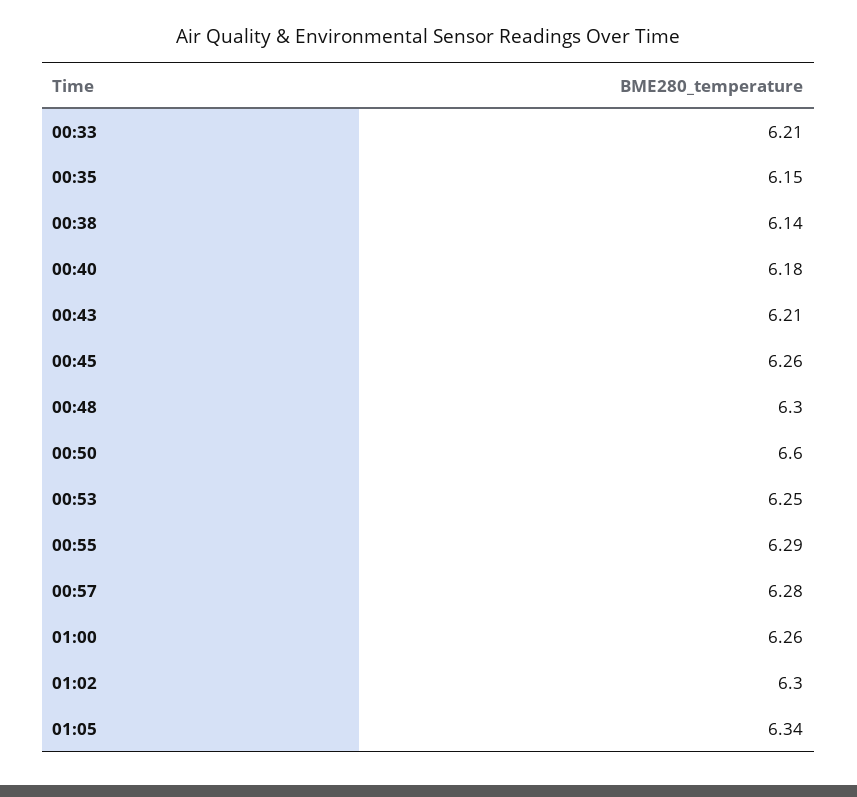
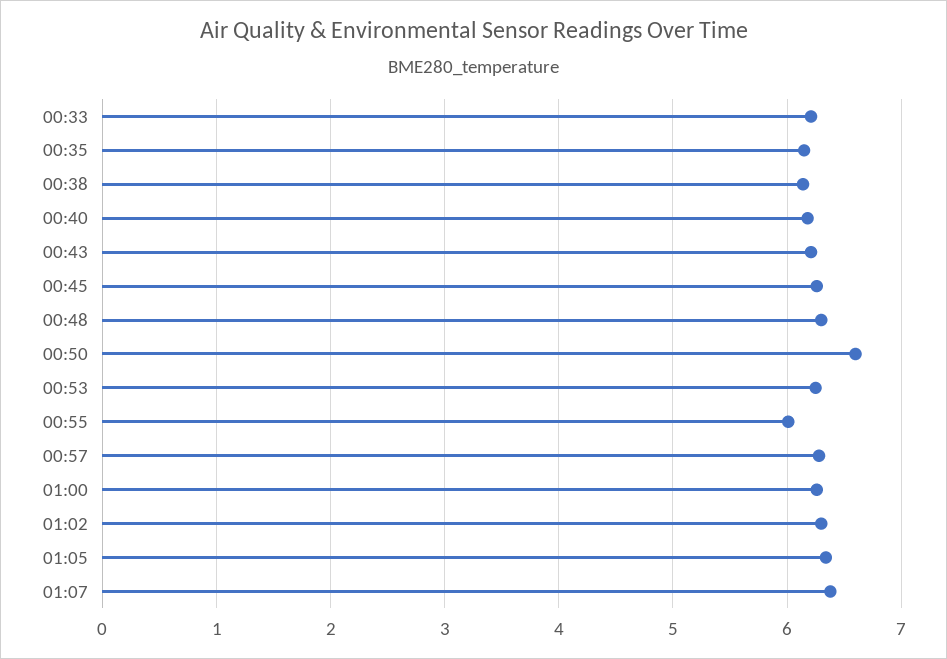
00:55: 6.29 -> 6
01:07: none -> 6.4

